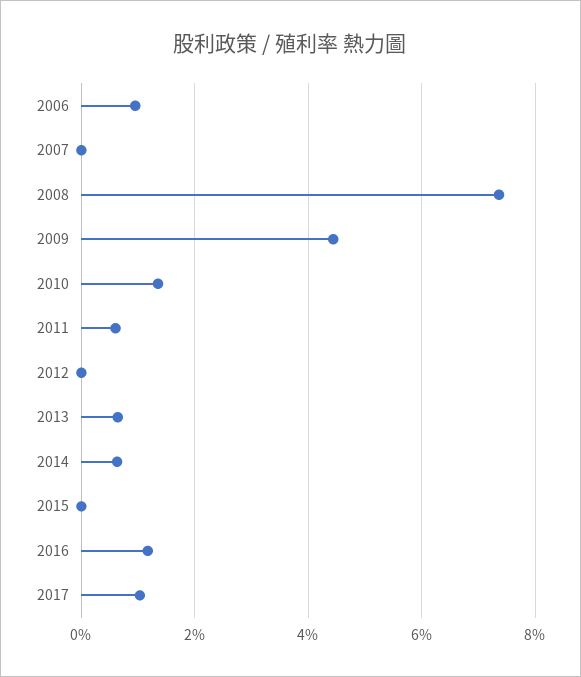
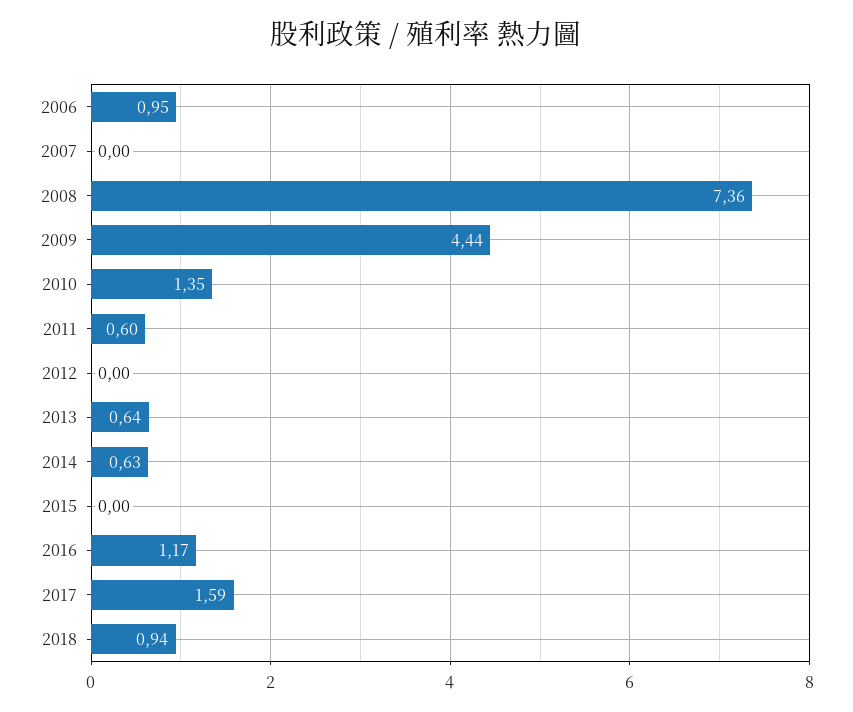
2017: 1 -> 1.59
2018: none -> 0.94

